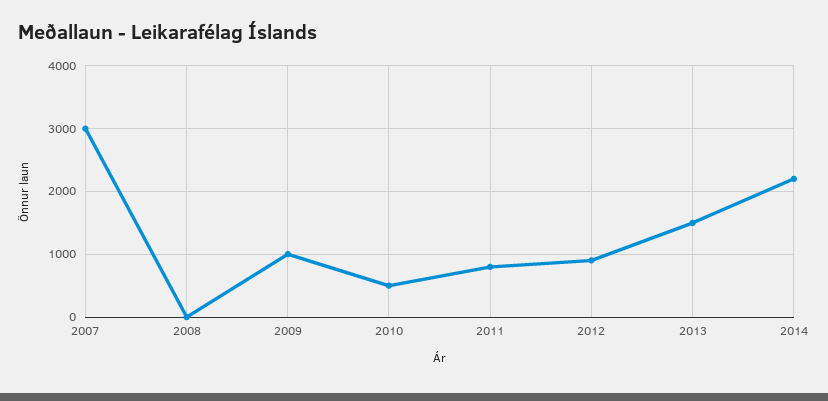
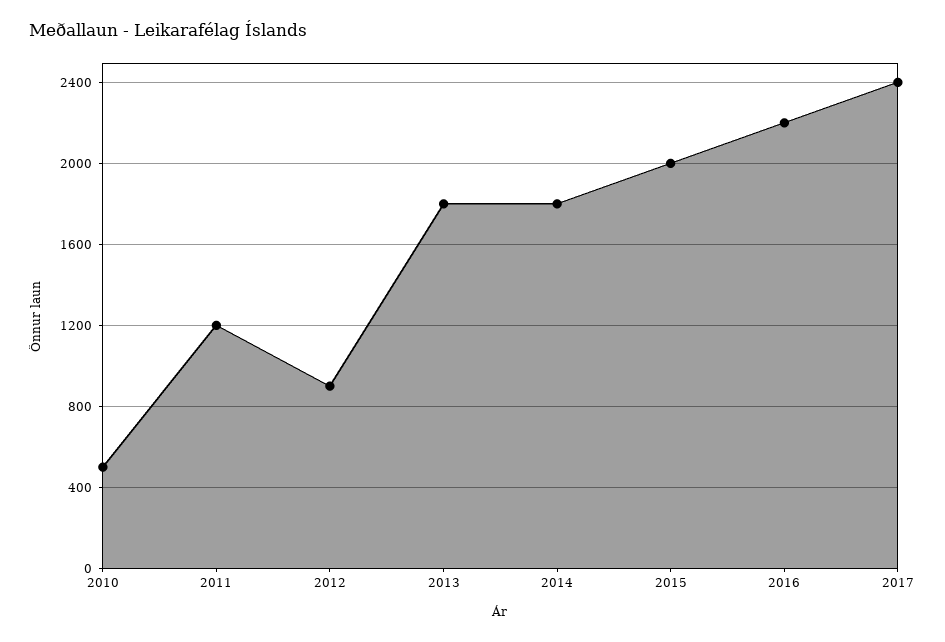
2007: 3000 -> none
2008: 0 -> none
2009: 1000 -> none
2011: 800 -> 1200
2013: 1500 -> 1800
2014: 2200 -> 1800
2015: none -> 2000
2016: none -> 2200
2017: none -> 2400

